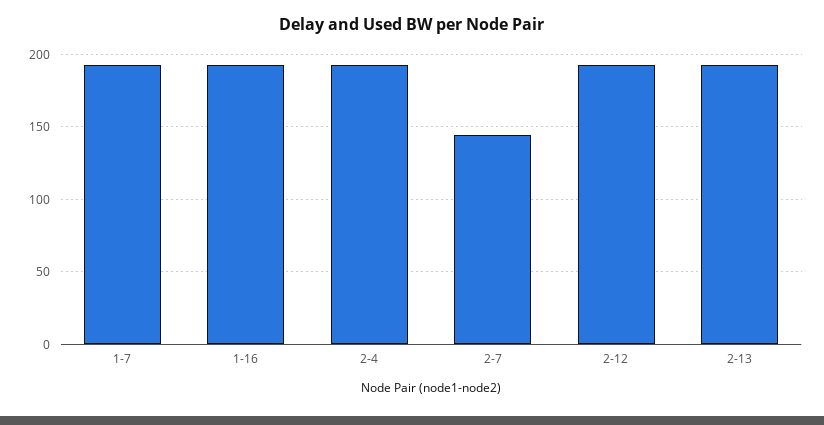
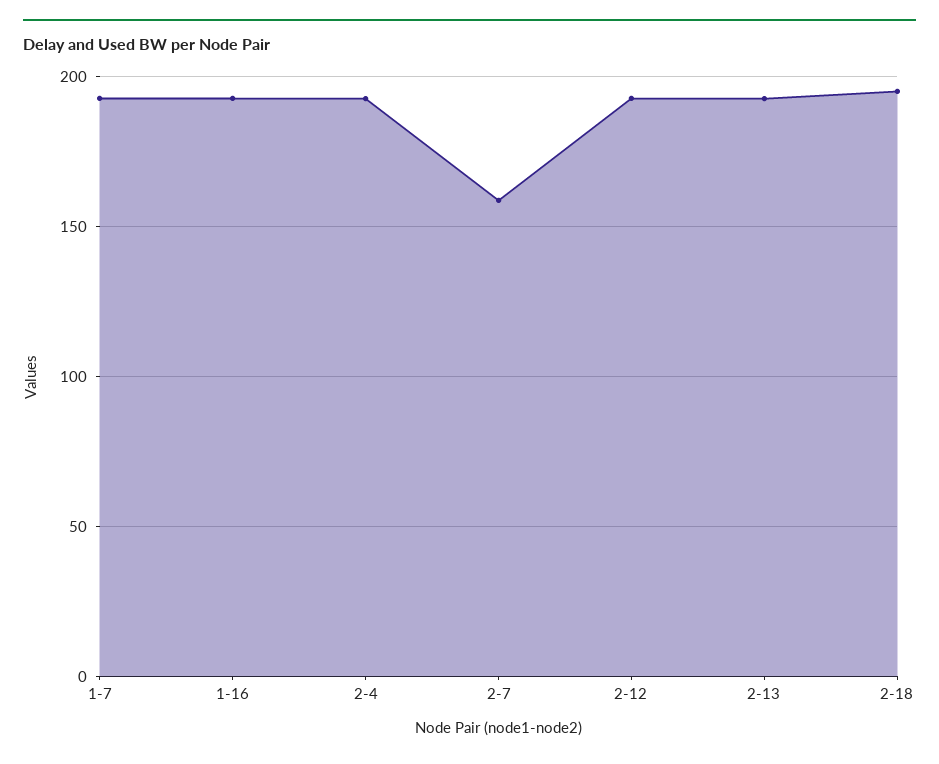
2-7: 145 -> 160
2-18: none -> 195

